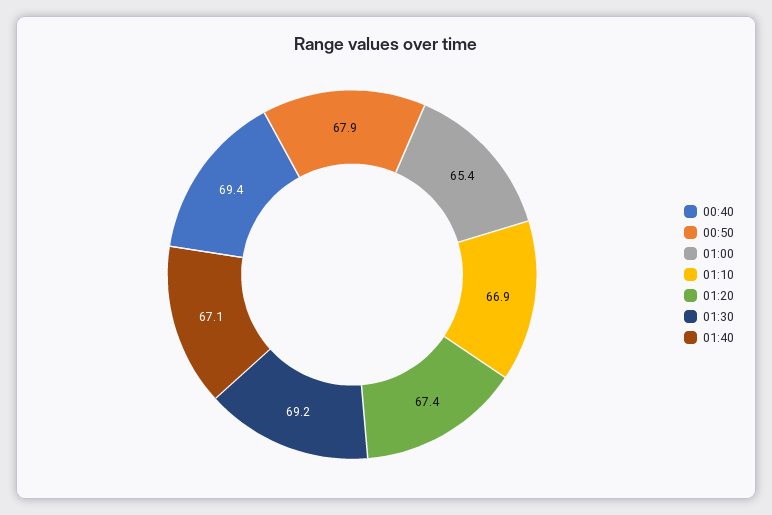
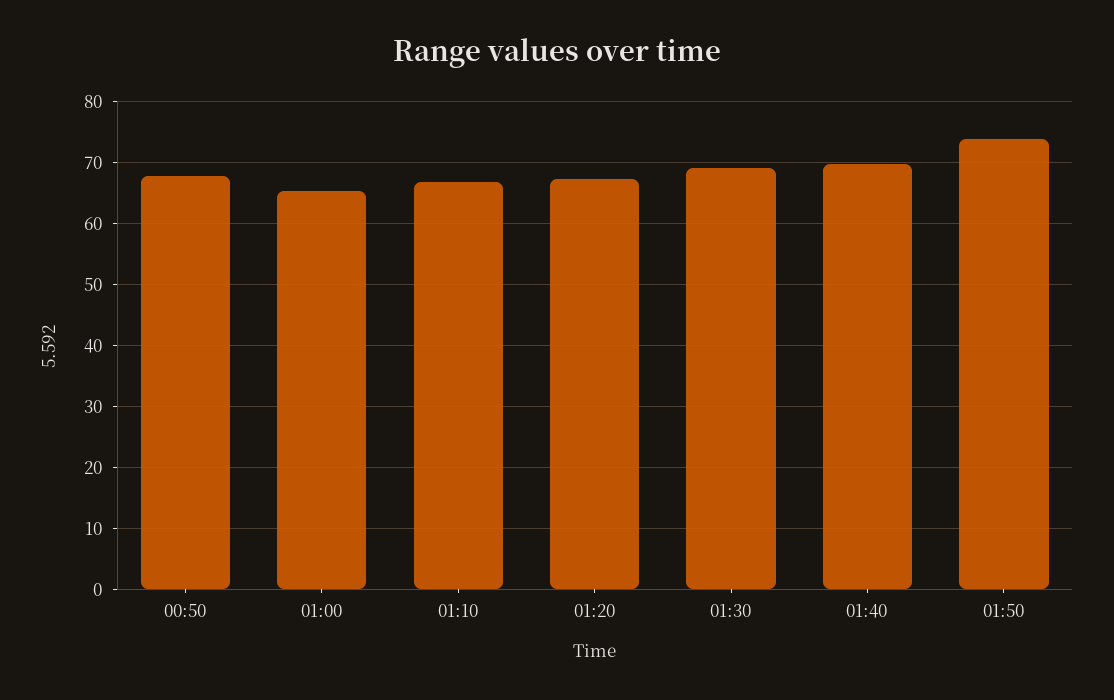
00:40: 69.4 -> none
01:40: 67.1 -> 70
01:50: none -> 74

